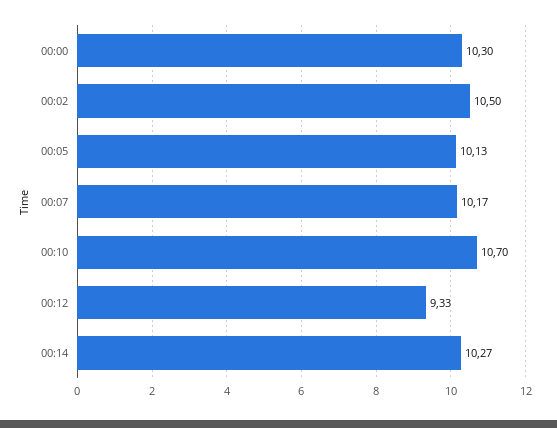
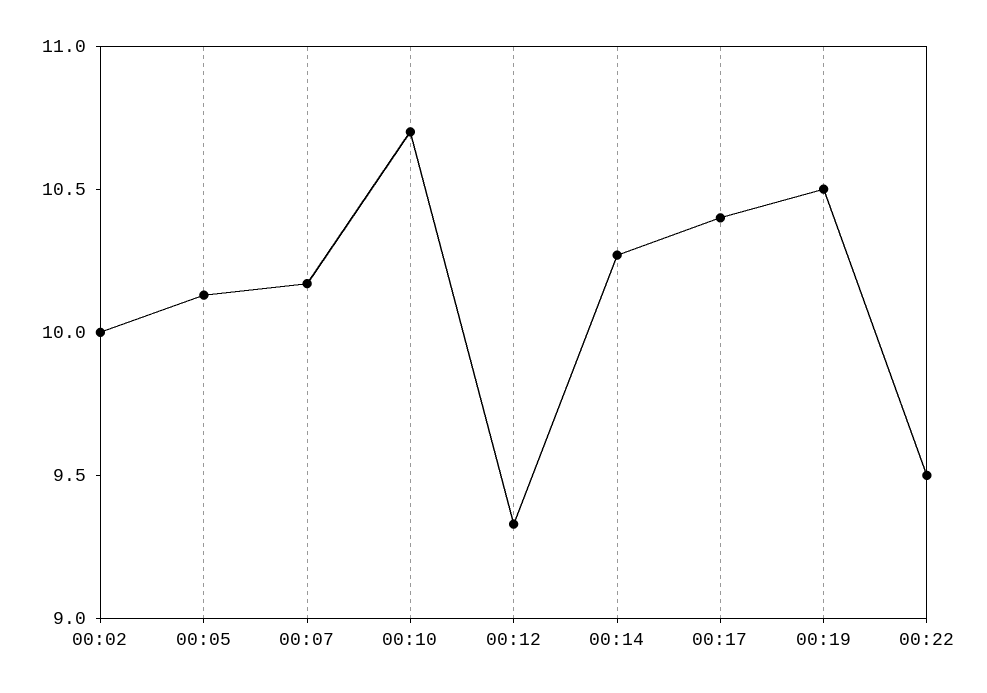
00:00: 10.3 -> none
00:02: 10.5 -> 10
00:17: none -> 10.4
00:19: none -> 10.5
00:22: none -> 9.5

